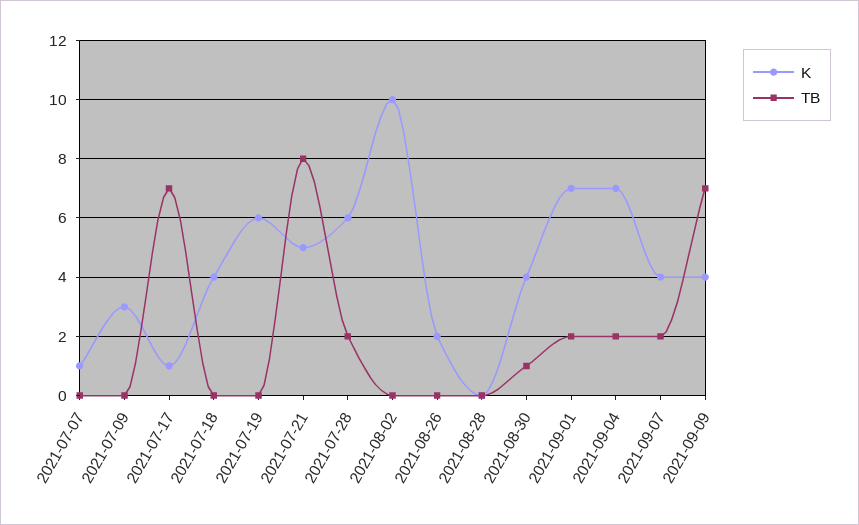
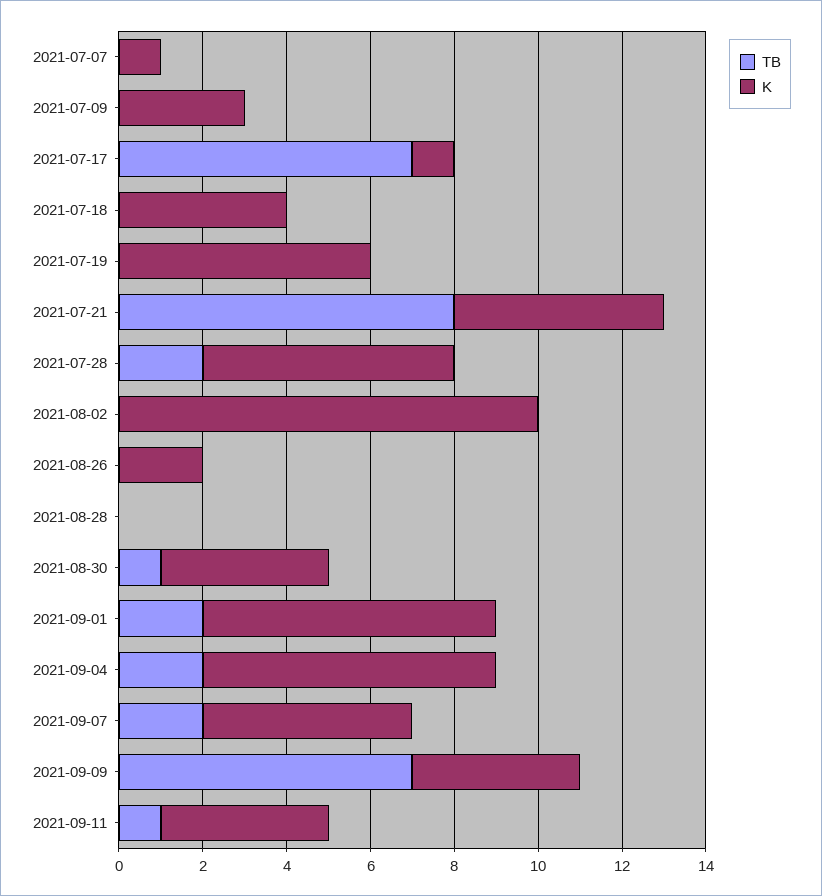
K, 2021-09-07: 4 -> 5
TB, 2021-09-11: none -> 1
K, 2021-09-11: none -> 4

